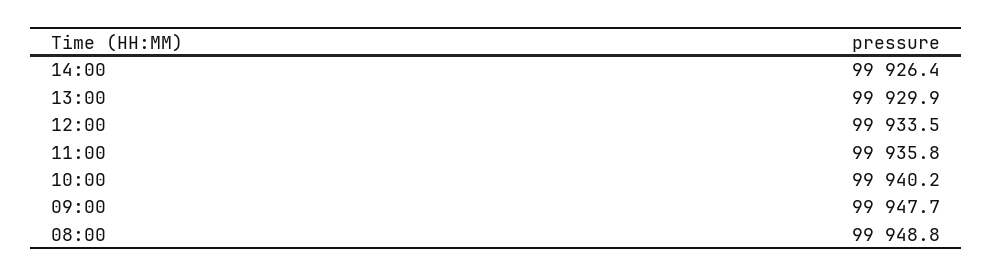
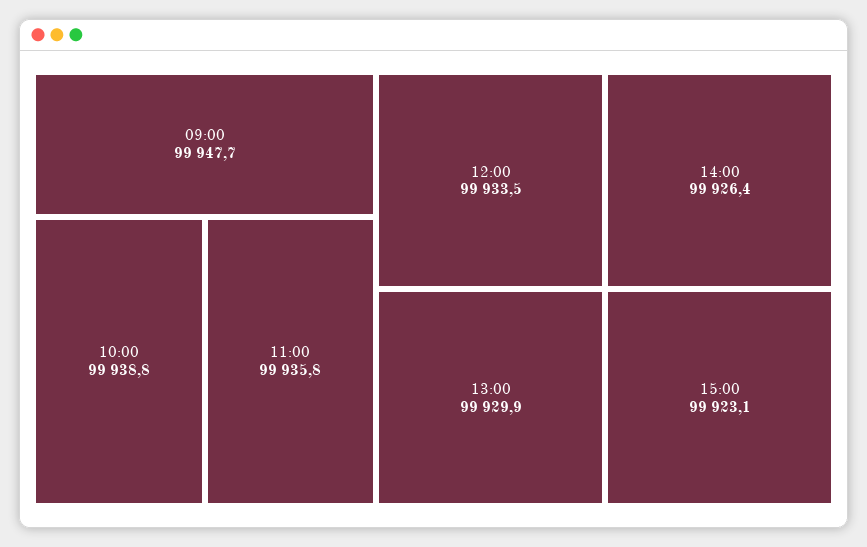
10:00: 99940.2 -> 99938.8
08:00: 99948.8 -> none
15:00: none -> 99923.1

